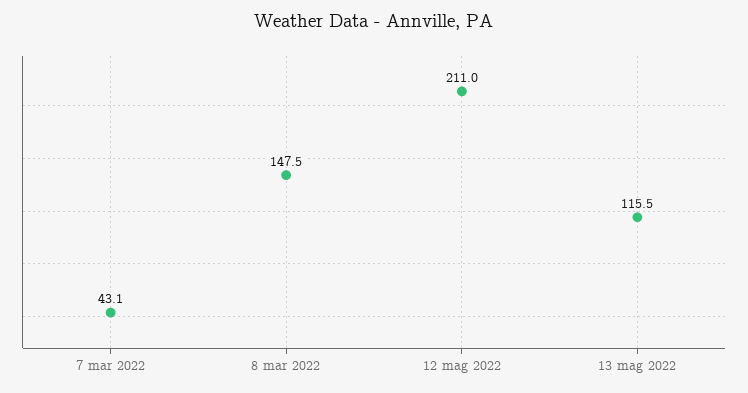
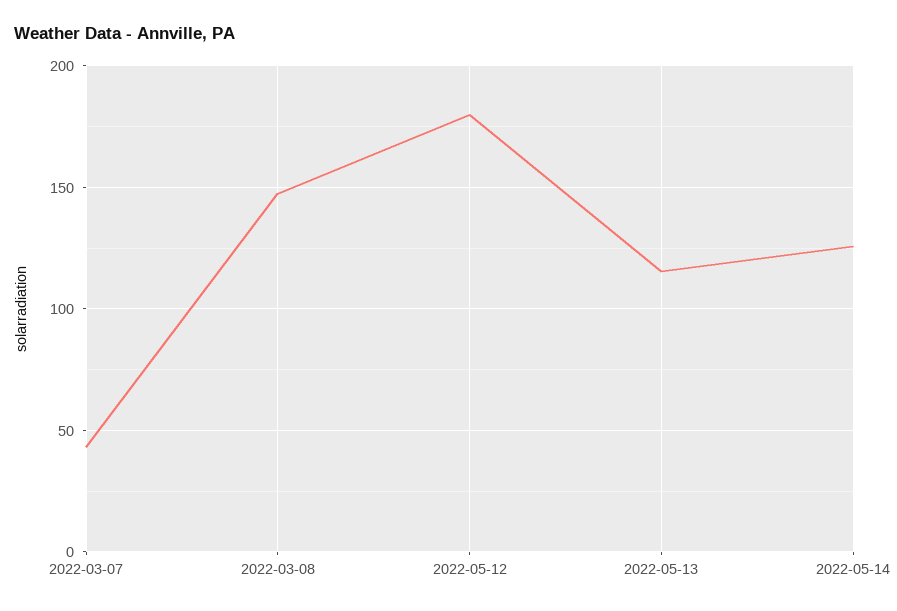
12 mag 2022: 211 -> 180
2022-05-14: none -> 125

